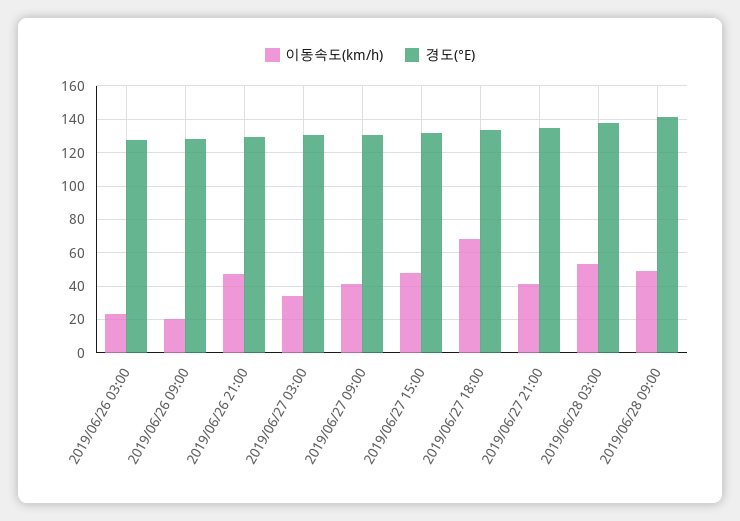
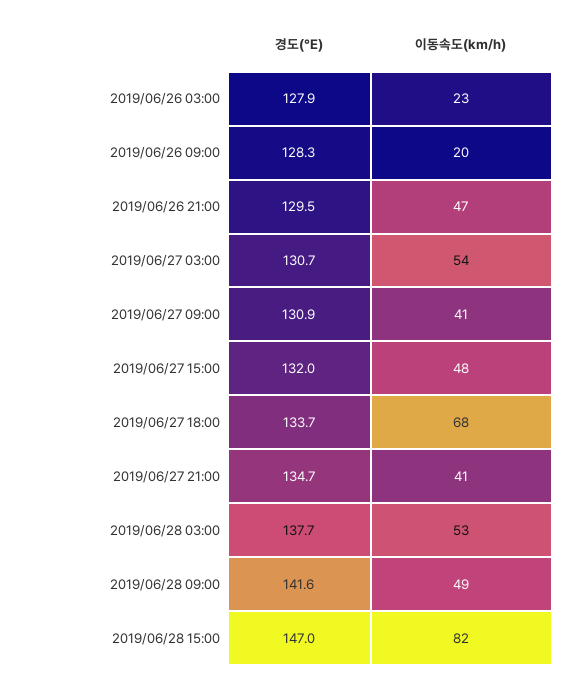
이동속도(km/h), 2019/06/27 03:00: 35 -> 54
경도(°E), 2019/06/28 15:00: none -> 147
이동속도(km/h), 2019/06/28 15:00: none -> 82

